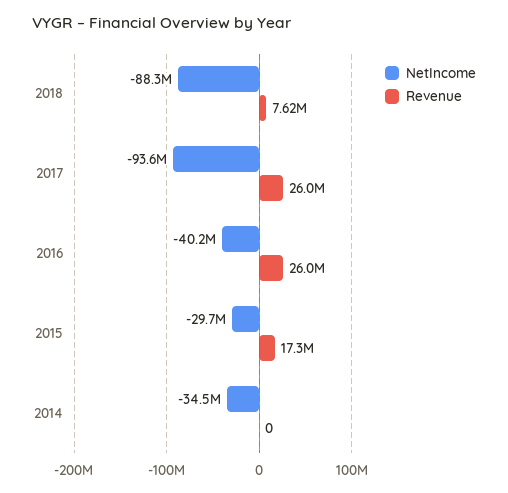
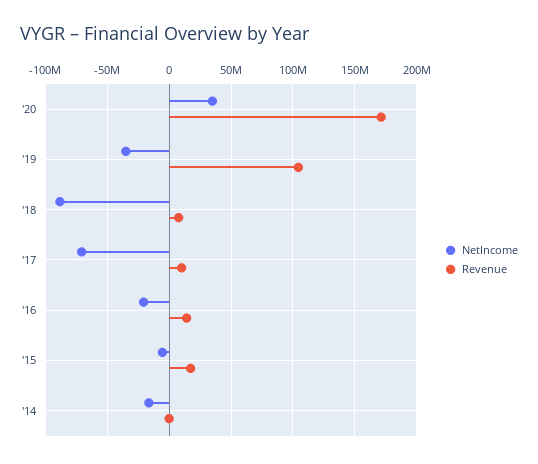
NetIncome, 2017: -93600000 -> -70000000
Revenue, 2017: 26000000 -> 10000000
NetIncome, 2016: -40200000 -> -20000000
Revenue, 2016: 26000000 -> 15000000
NetIncome, 2015: -29700000 -> -5000000
NetIncome, 2014: -34500000 -> -15000000
NetIncome, '20: none -> 35000000
Revenue, '20: none -> 170000000
NetIncome, '19: none -> -35000000
Revenue, '19: none -> 105000000

